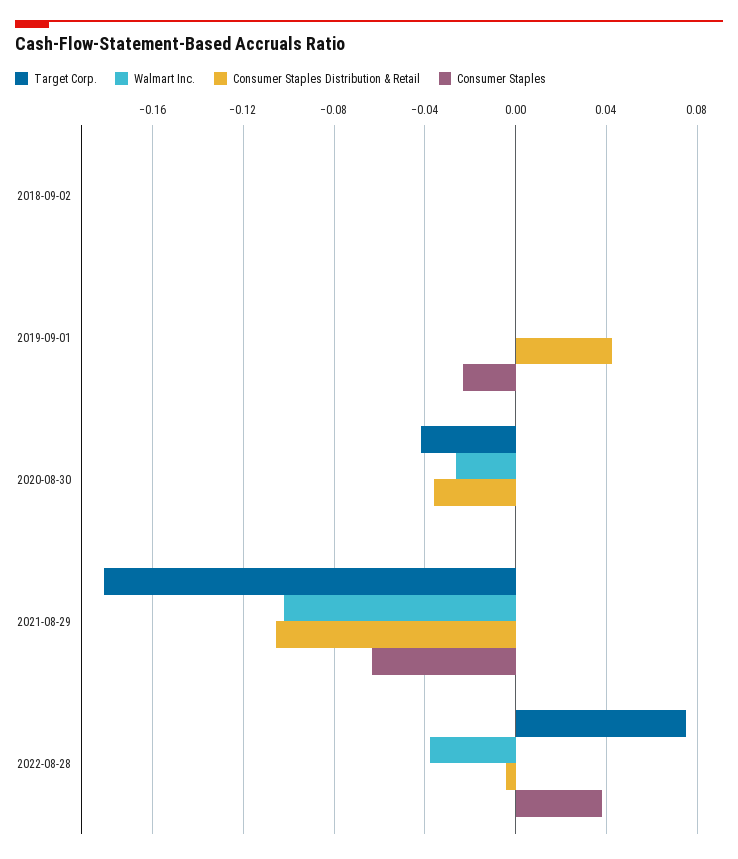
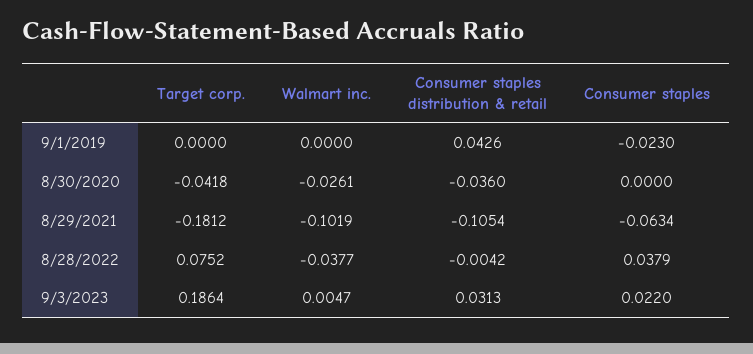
Target Corp., 2018-09-02: 0 -> none
Walmart Inc., 2018-09-02: 0 -> none
Consumer Staples Distribution & Retail, 2018-09-02: 0 -> none
Consumer Staples, 2018-09-02: 0 -> none
Target Corp., 9/3/2023: none -> 0.1864
Walmart Inc., 9/3/2023: none -> 0.0047
Consumer Staples Distribution & Retail, 9/3/2023: none -> 0.0313
Consumer Staples, 9/3/2023: none -> 0.022

